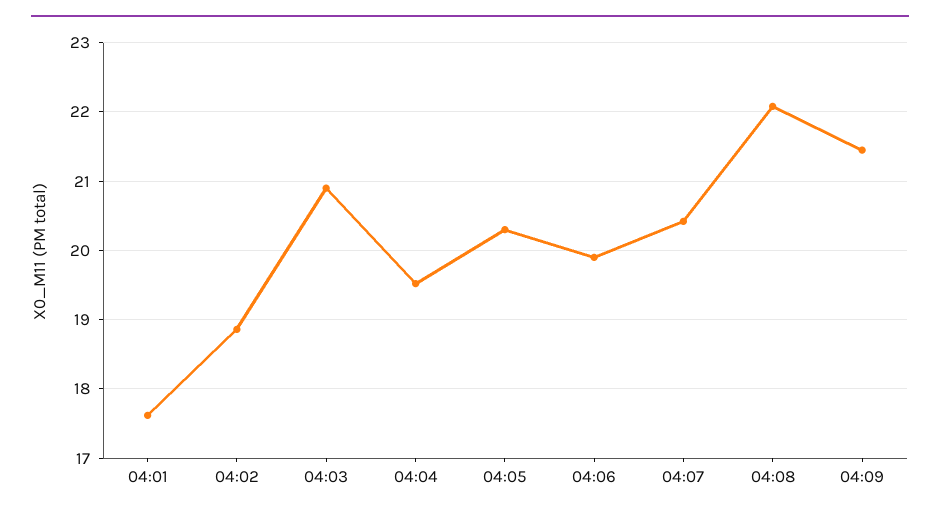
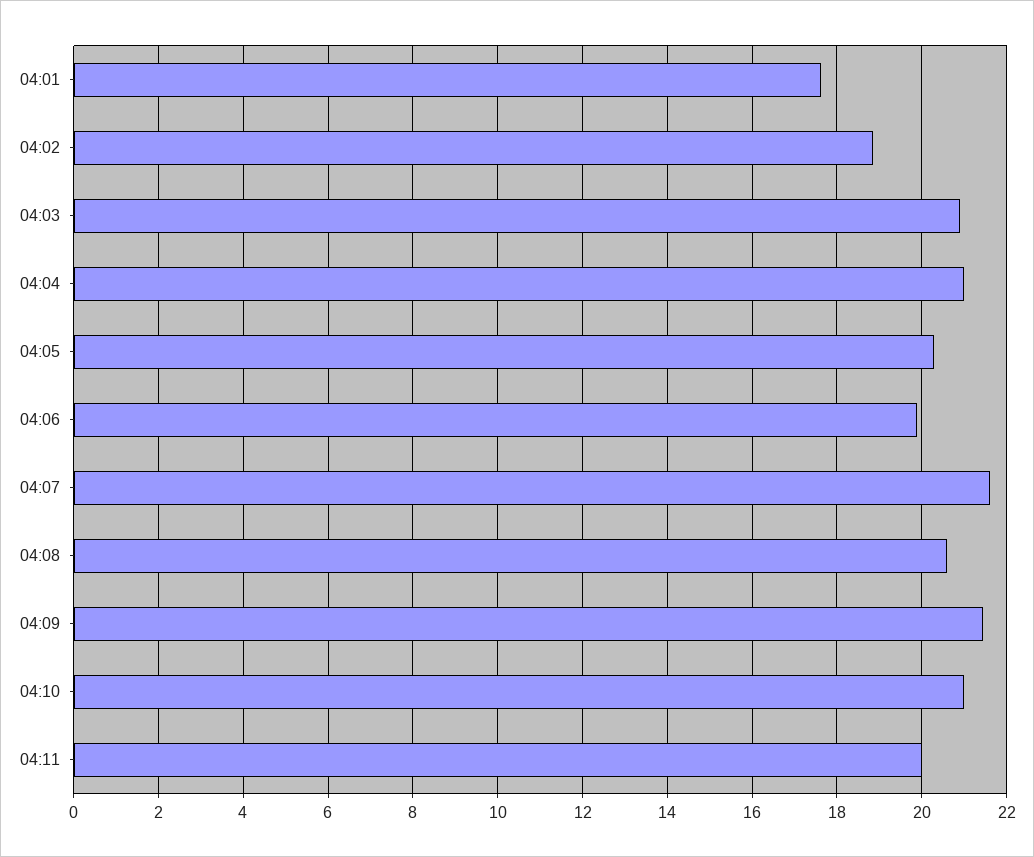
04:04: 19.5 -> 21
04:07: 20.4 -> 21.6
04:08: 22.1 -> 20.6
04:10: none -> 21
04:11: none -> 20

